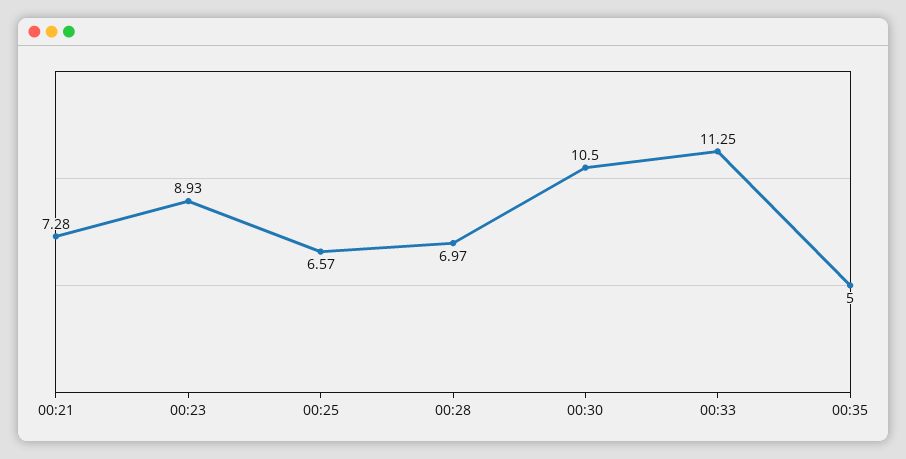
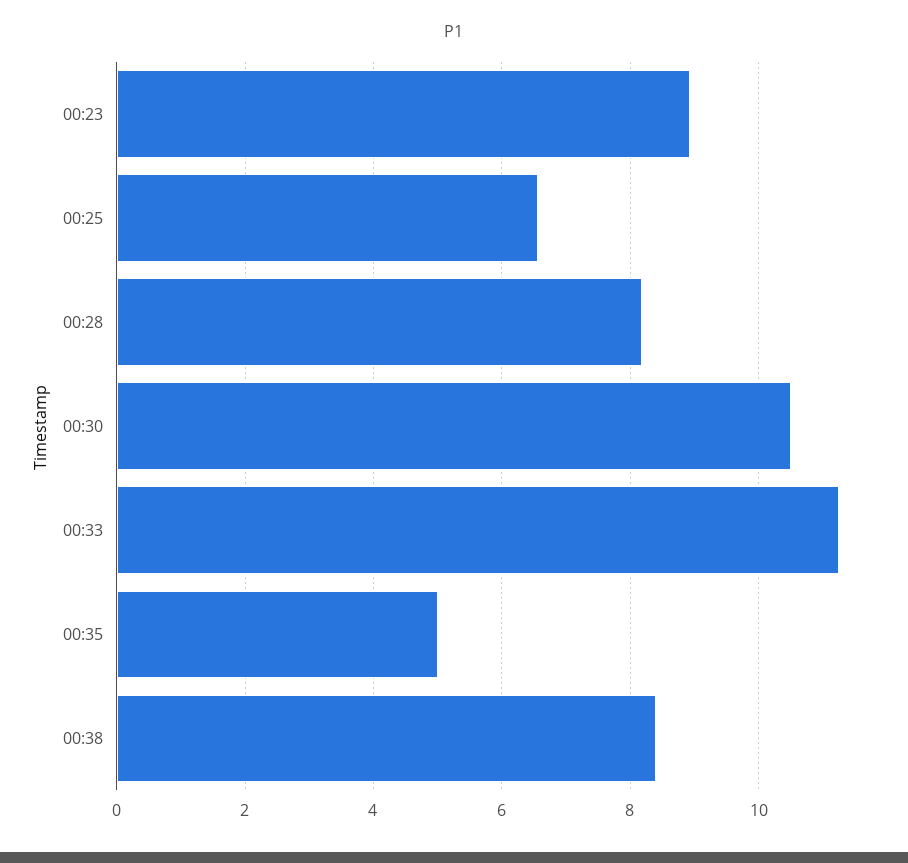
00:21: 7.28 -> none
00:28: 6.97 -> 8.2
00:38: none -> 8.4

